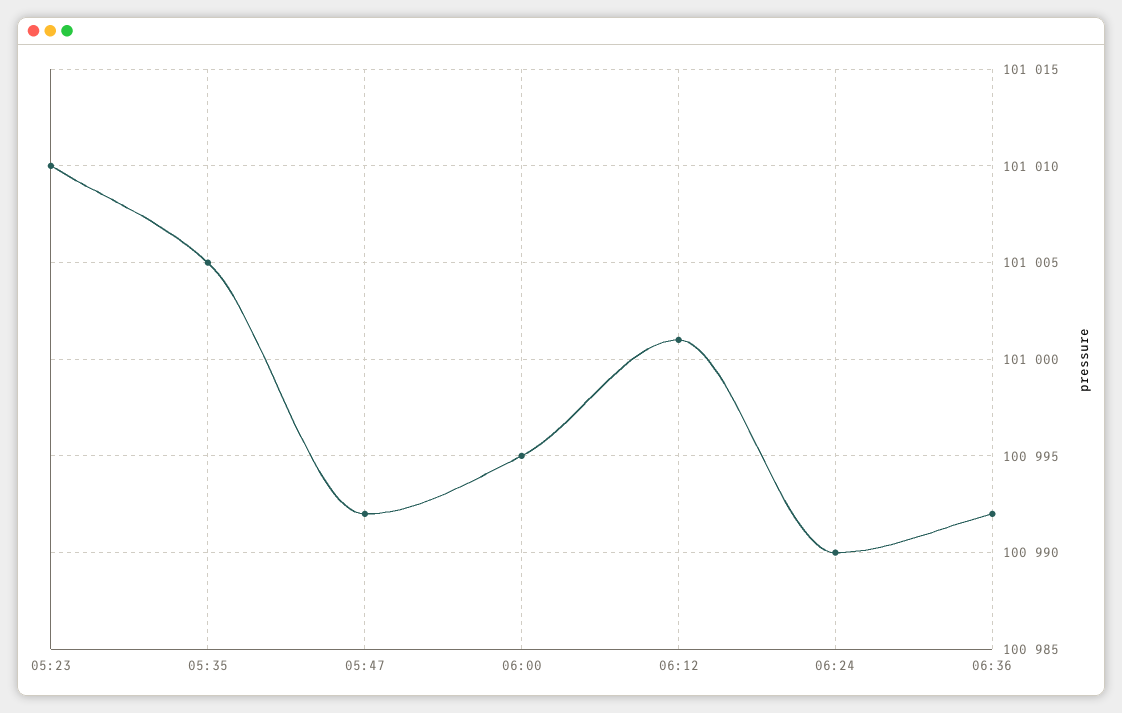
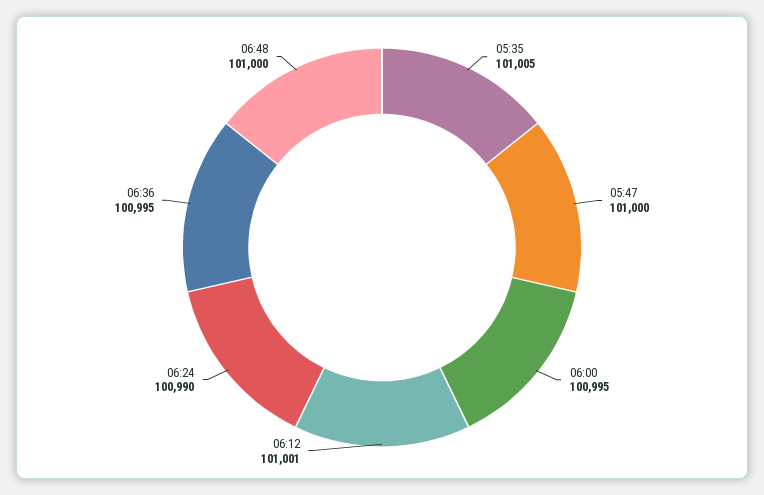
05:23: 101010 -> none
05:47: 100992 -> 101000
06:36: 100992 -> 100995
06:48: none -> 101000

